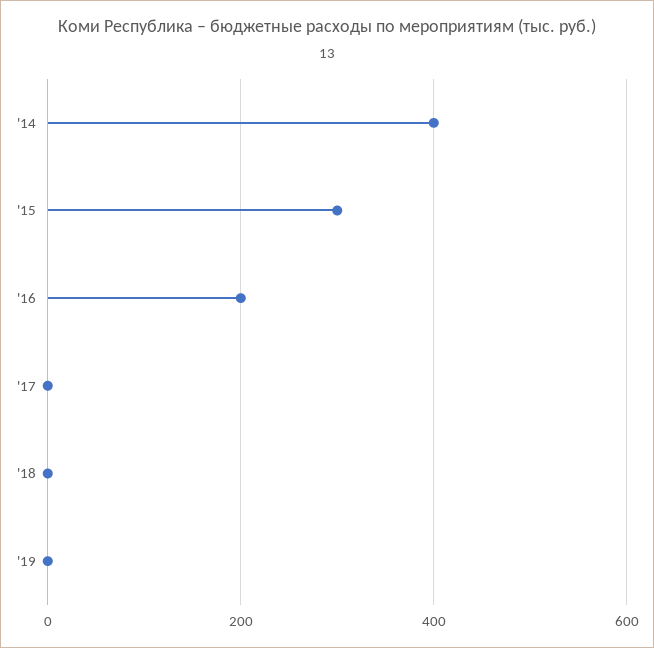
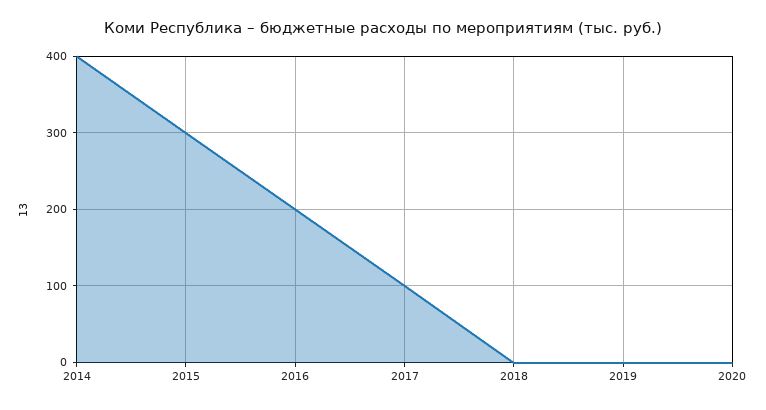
'17: 0 -> 100
2020: none -> 0

